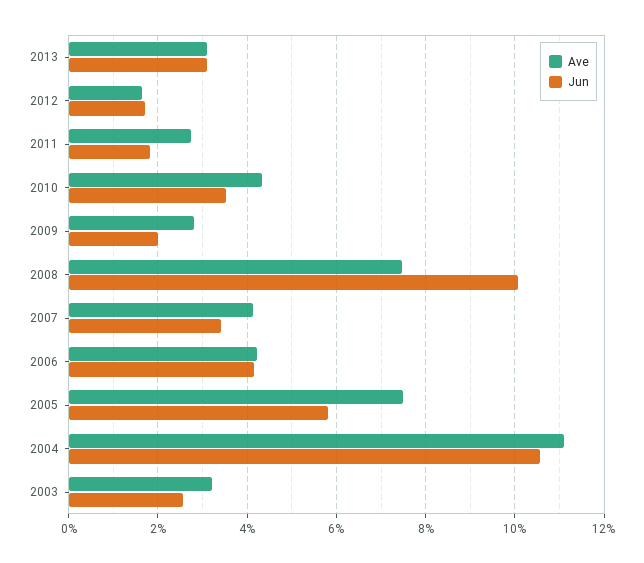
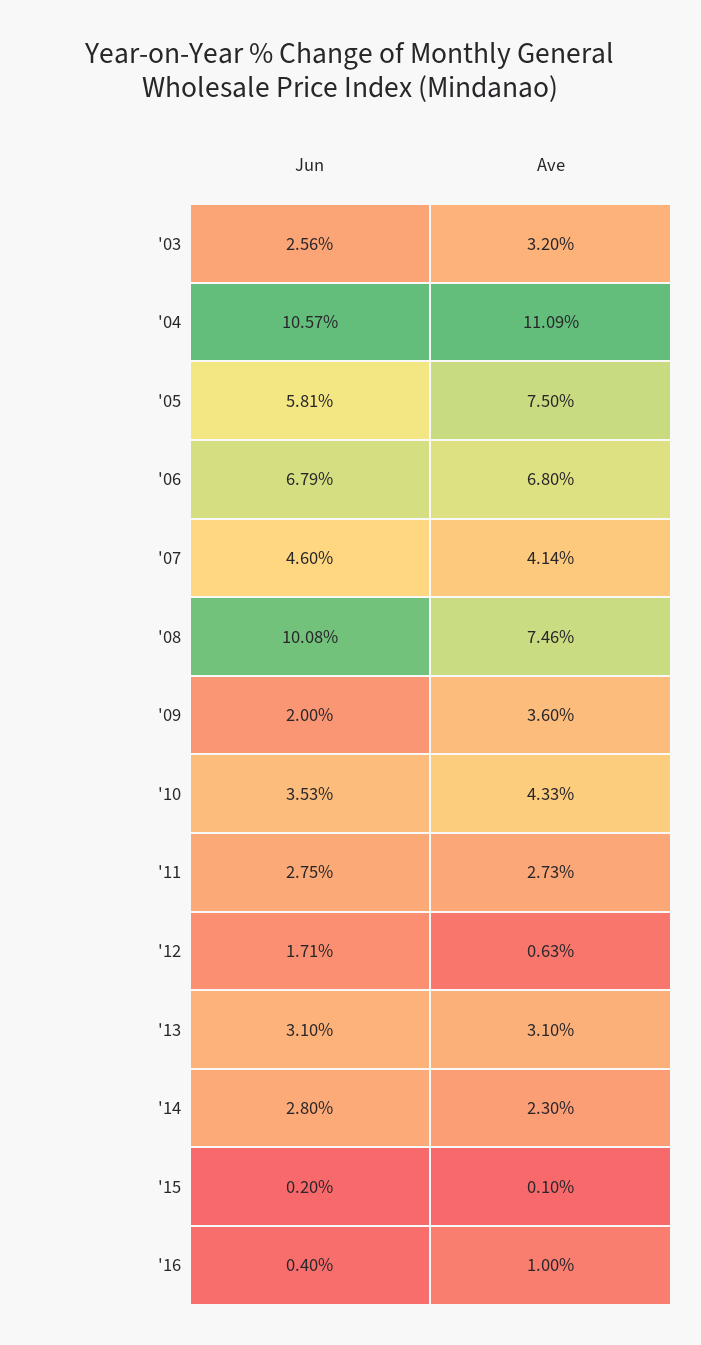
Ave, 2012: 1.6 -> 0.63
Jun, 2011: 1.8 -> 2.75
Ave, 2009: 2.8 -> 3.6
Jun, 2007: 3.4 -> 4.6
Ave, 2006: 4.2 -> 6.8
Jun, 2006: 4.2 -> 6.79
Jun, '14: none -> 2.8
Ave, '14: none -> 2.3
Jun, '15: none -> 0.2
Ave, '15: none -> 0.1
Jun, '16: none -> 0.4
Ave, '16: none -> 1

